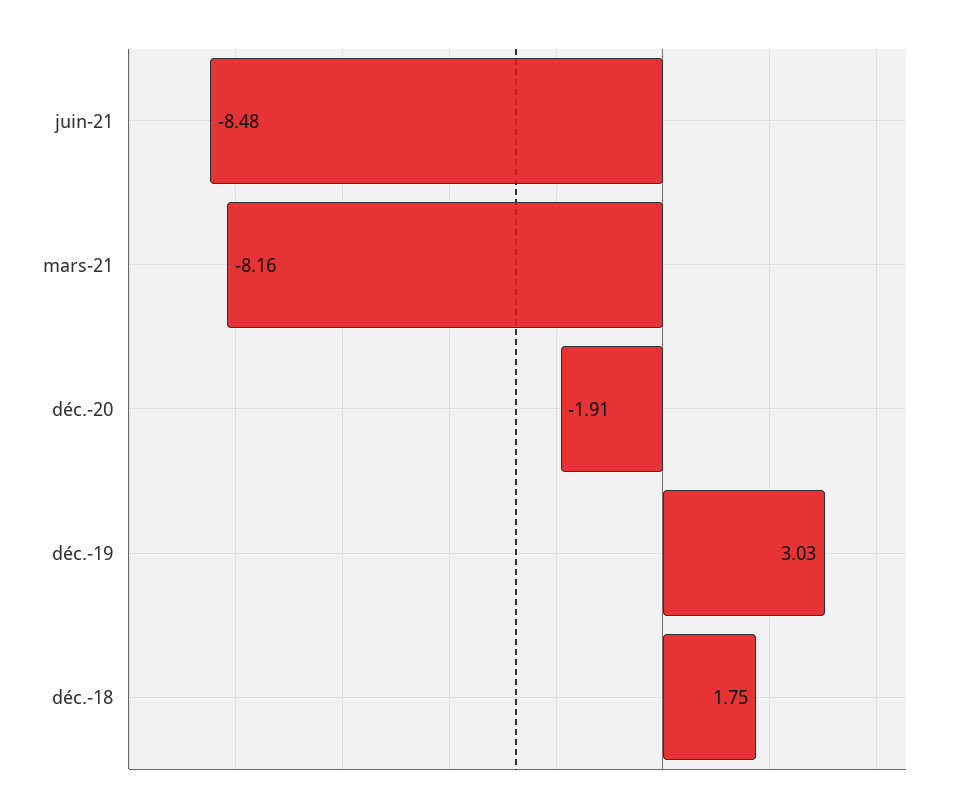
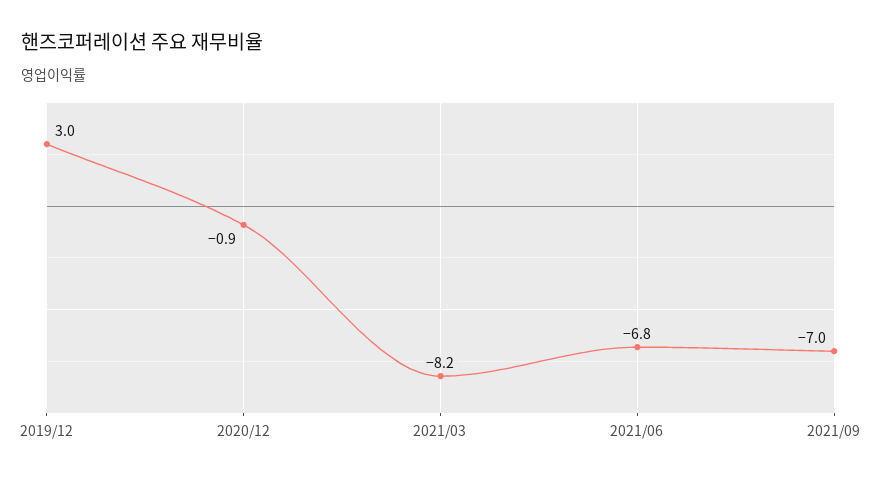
juin-21: -8.48 -> -6.8
déc.-20: -1.91 -> -0.9
déc.-18: 1.75 -> none
2021/09: none -> -7

